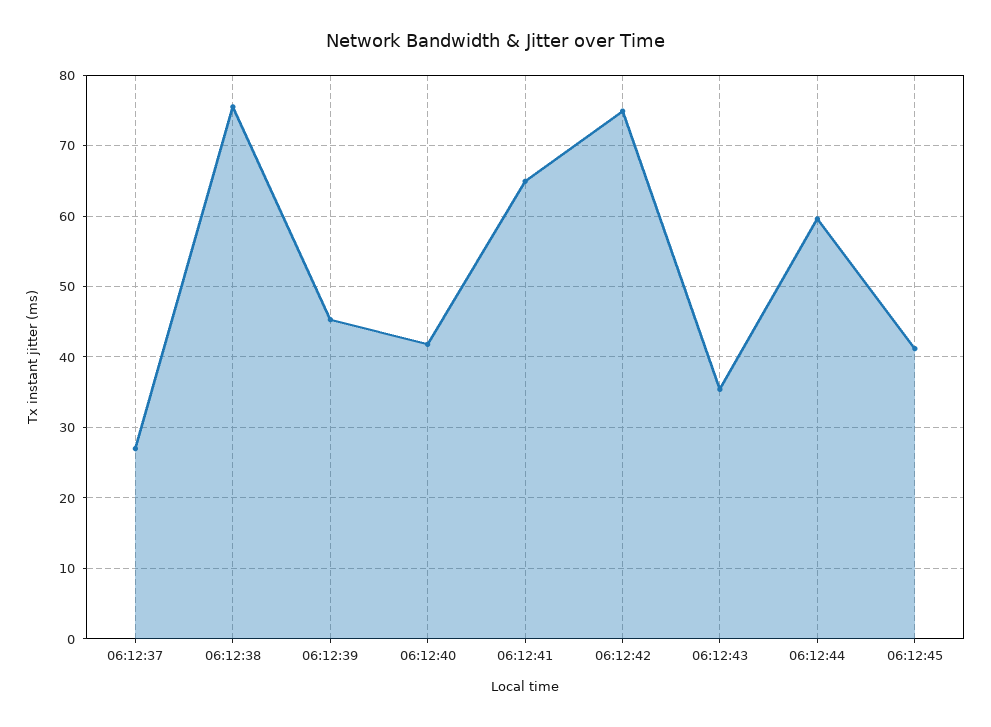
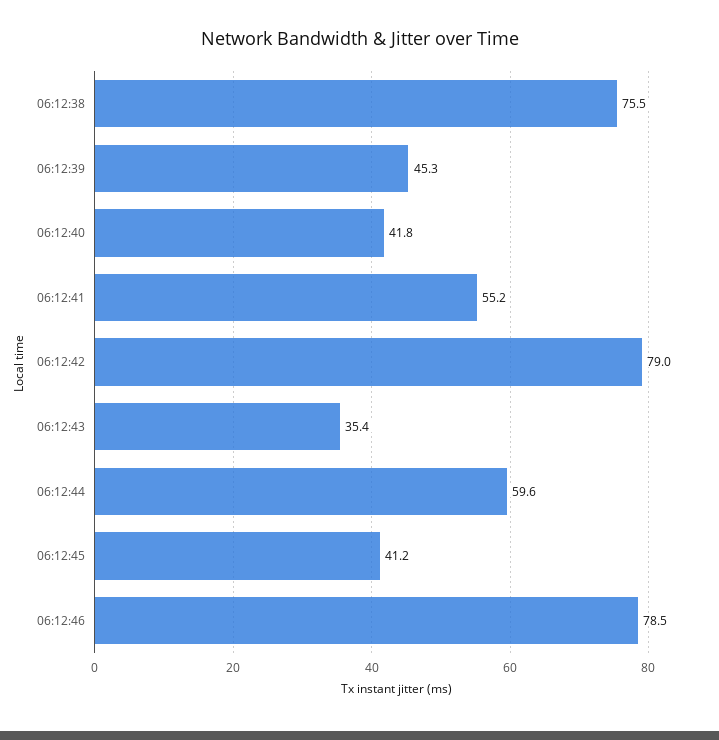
06:12:37: 27 -> none
06:12:41: 65 -> 55.2
06:12:42: 75 -> 79
06:12:46: none -> 78.5

